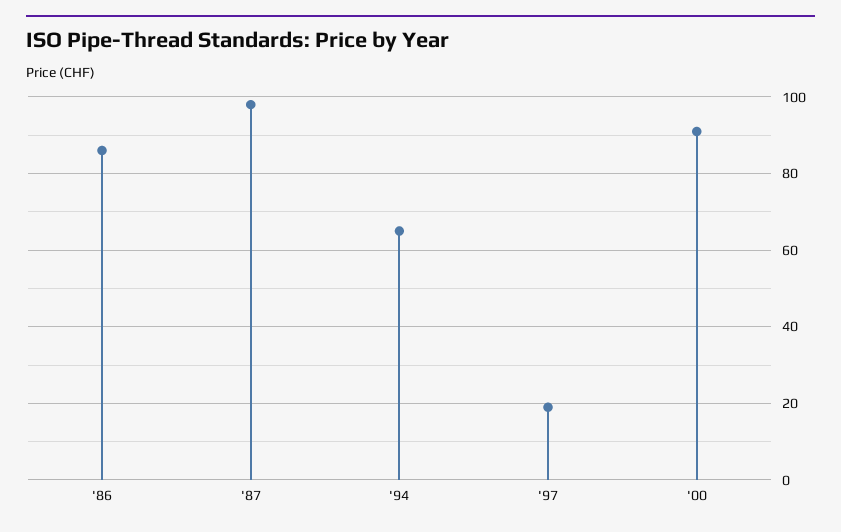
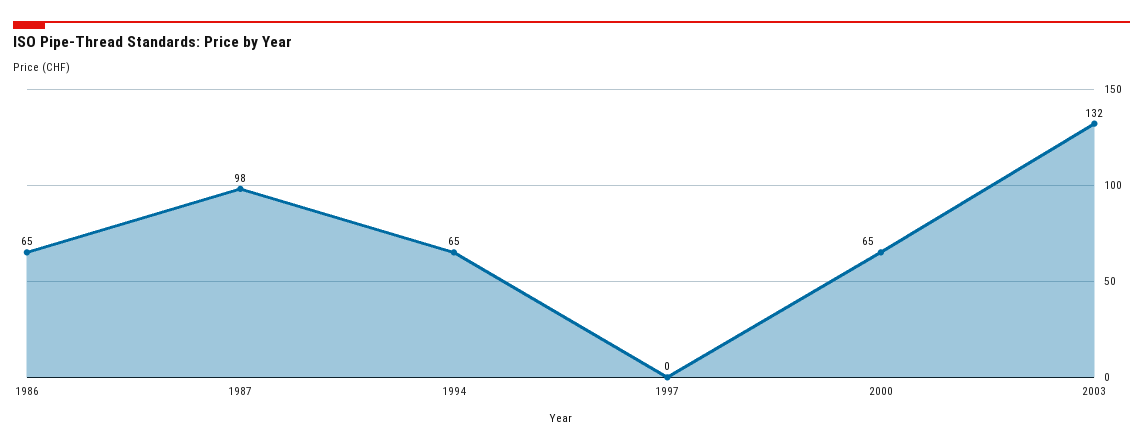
'86: 85 -> 65
'97: 20 -> 0
'00: 90 -> 65
2003: none -> 132

